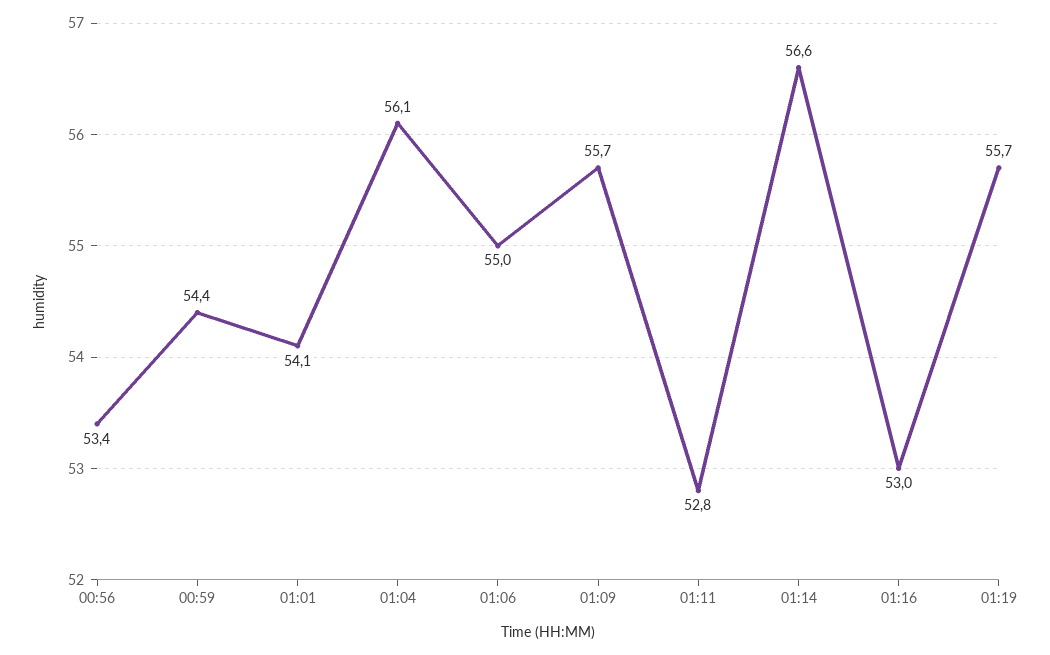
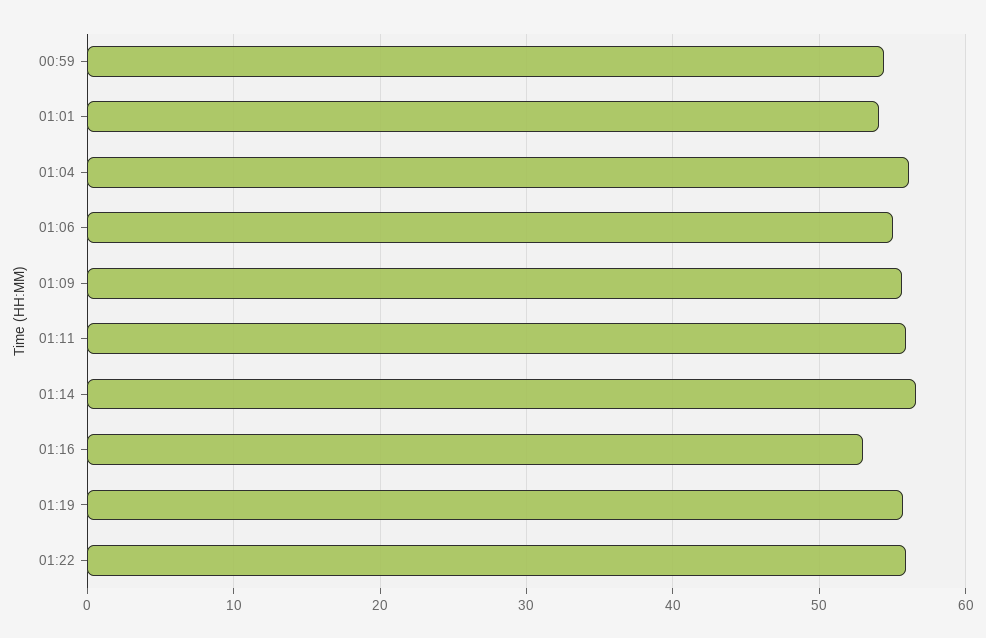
00:56: 53.4 -> none
01:11: 52.8 -> 56
01:22: none -> 56

